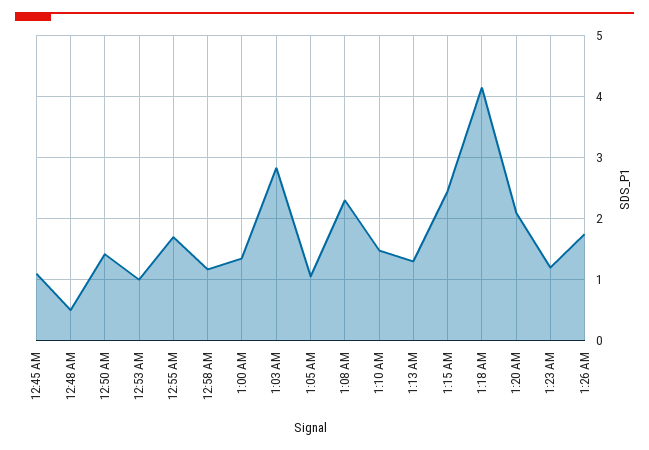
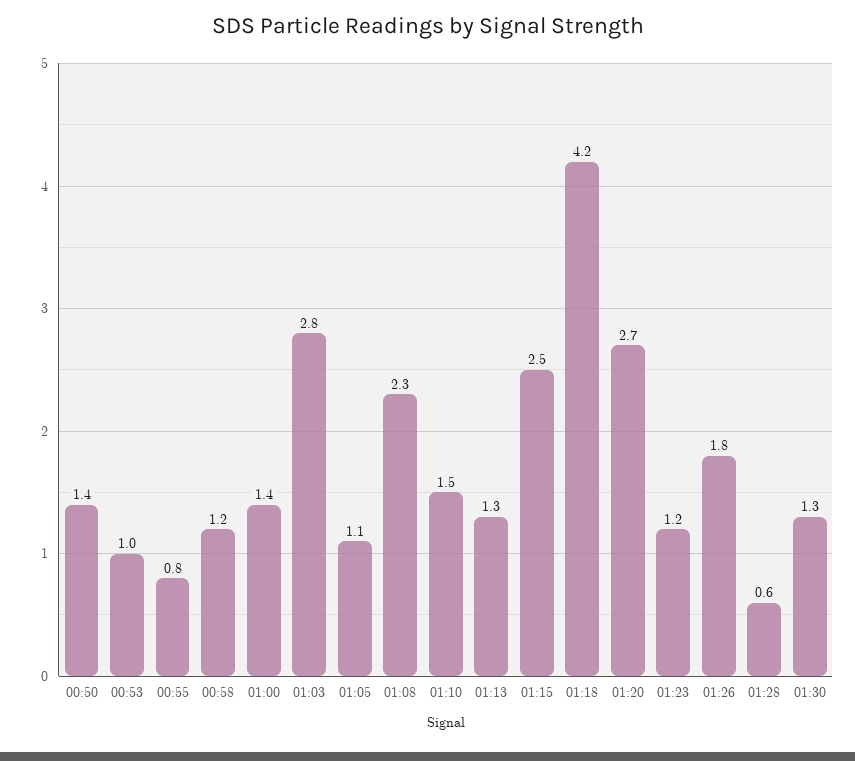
12:45 AM: 1.1 -> none
12:48 AM: 0.5 -> none
12:55 AM: 1.7 -> 0.8
1:20 AM: 2.1 -> 2.7
01:28: none -> 0.6
01:30: none -> 1.3

